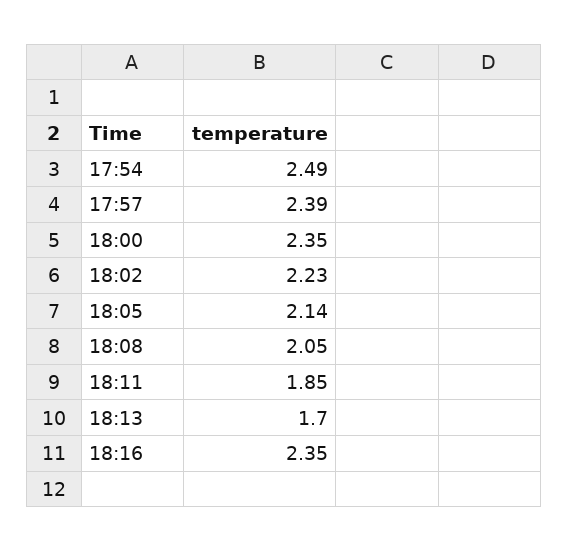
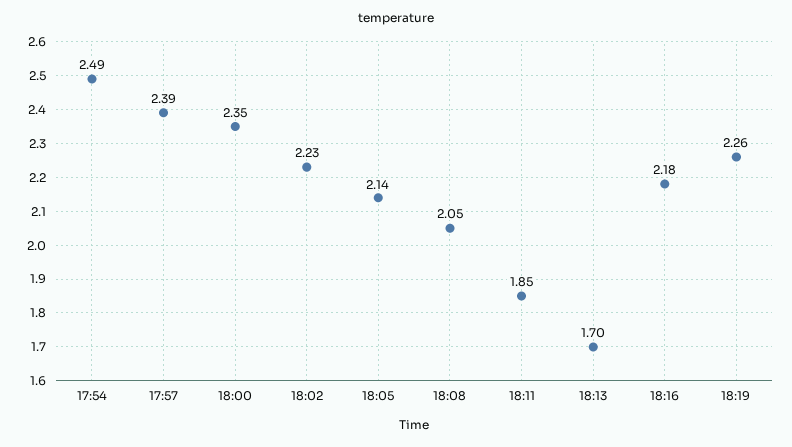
18:16: 2.35 -> 2.18
18:19: none -> 2.26

